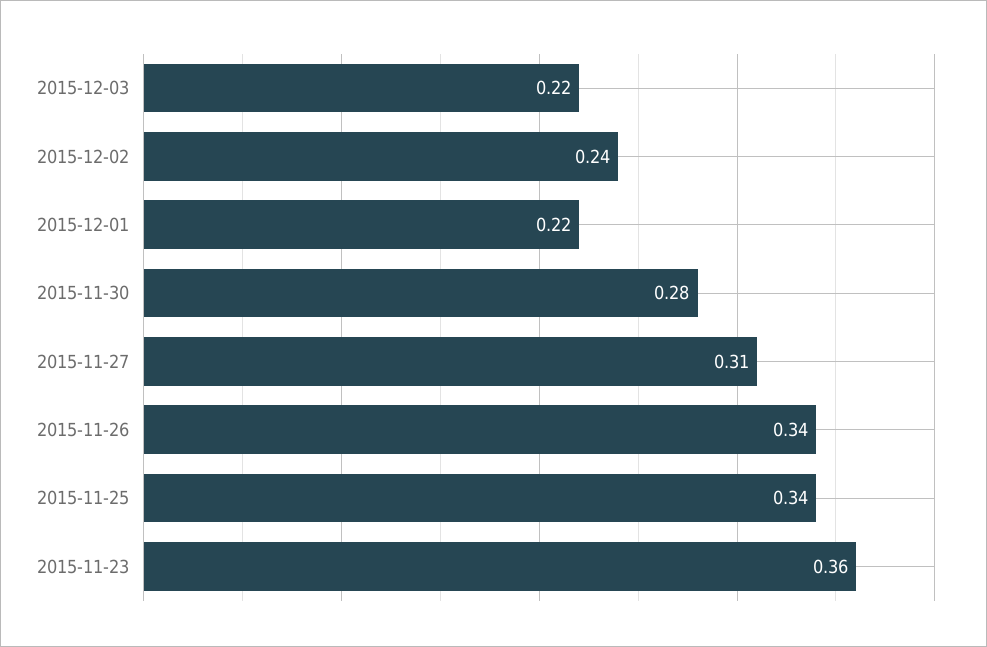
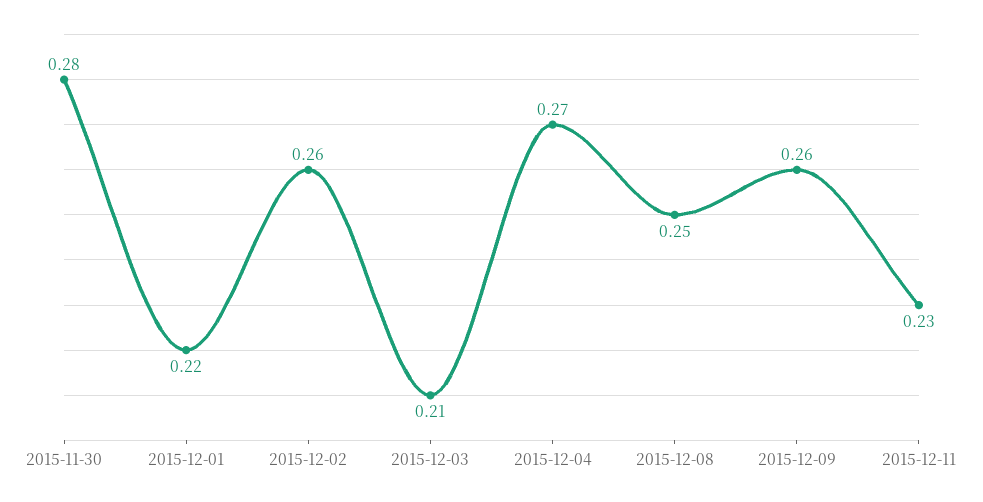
2015-12-03: 0.22 -> 0.21
2015-12-02: 0.24 -> 0.26
2015-11-27: 0.31 -> none
2015-11-26: 0.34 -> none
2015-11-25: 0.34 -> none
2015-11-23: 0.36 -> none
2015-12-04: none -> 0.27
2015-12-08: none -> 0.25
2015-12-09: none -> 0.26
2015-12-11: none -> 0.23

